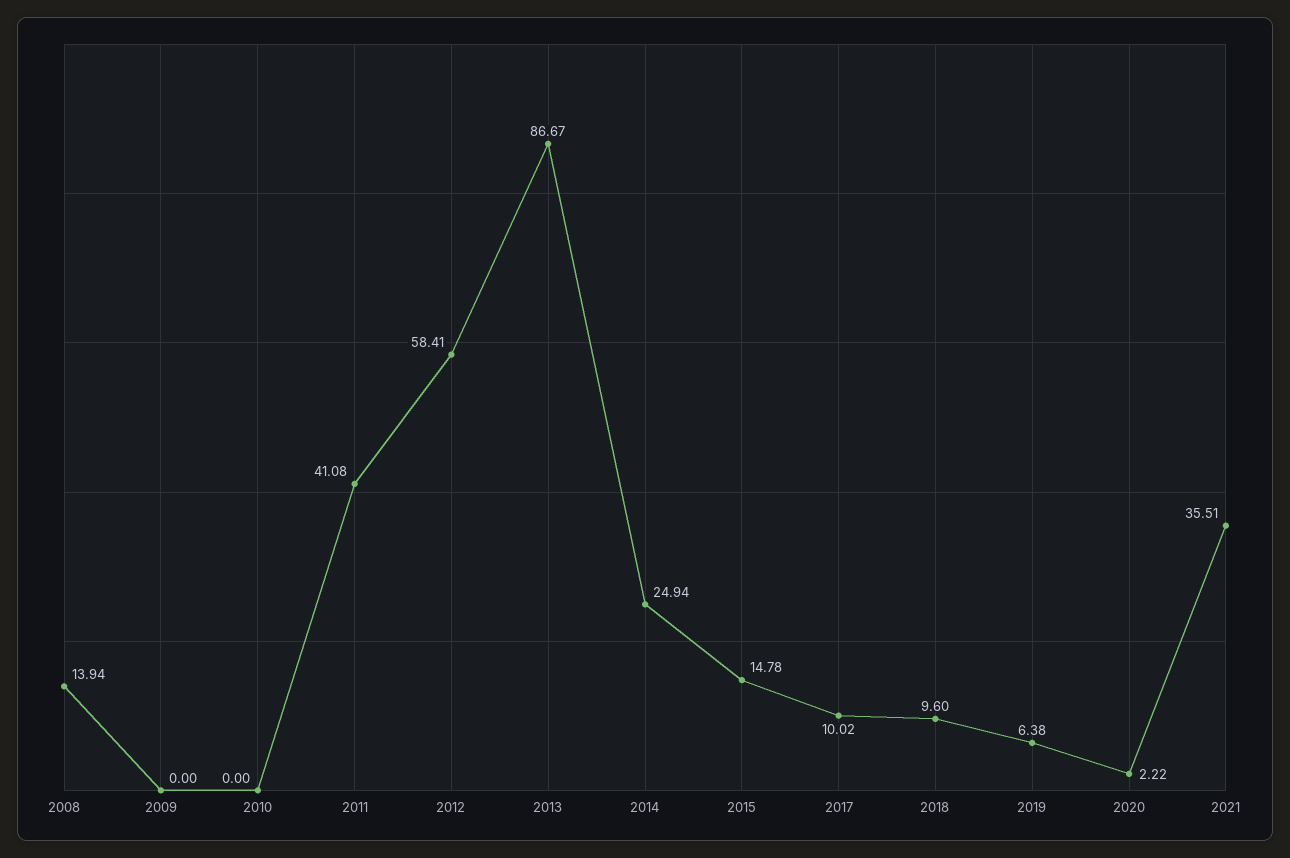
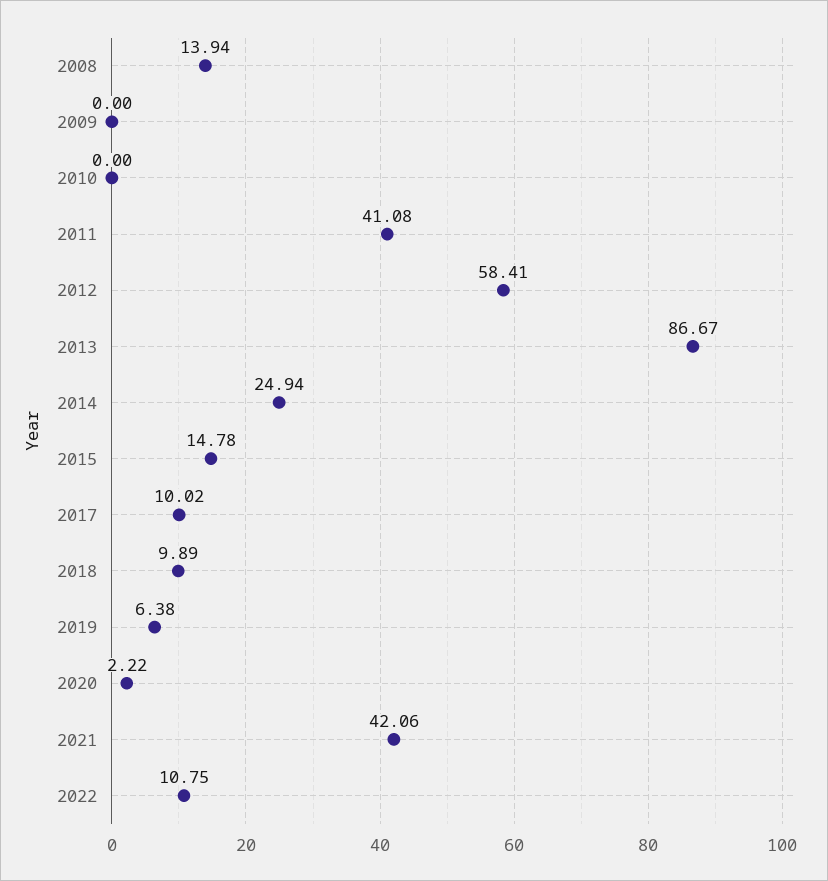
2018: 9.6 -> 9.89
2021: 35.51 -> 42.06
2022: none -> 10.75

